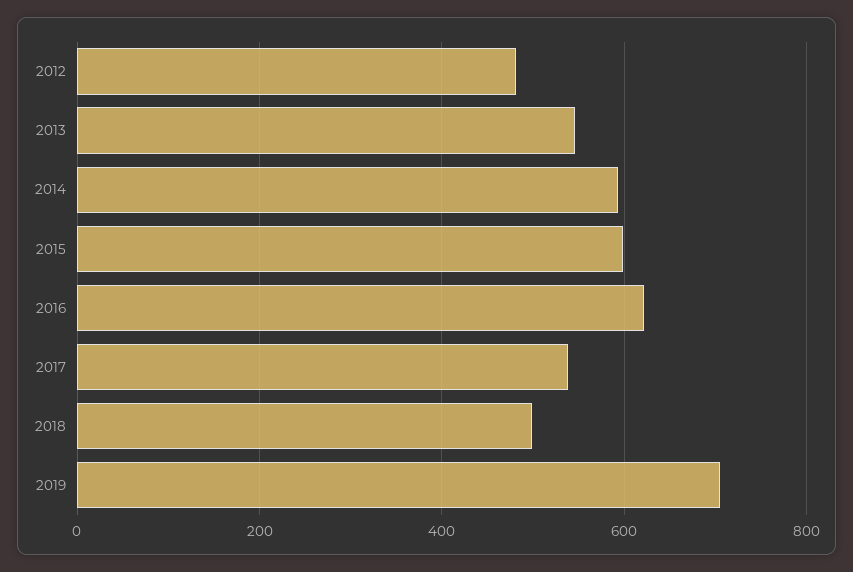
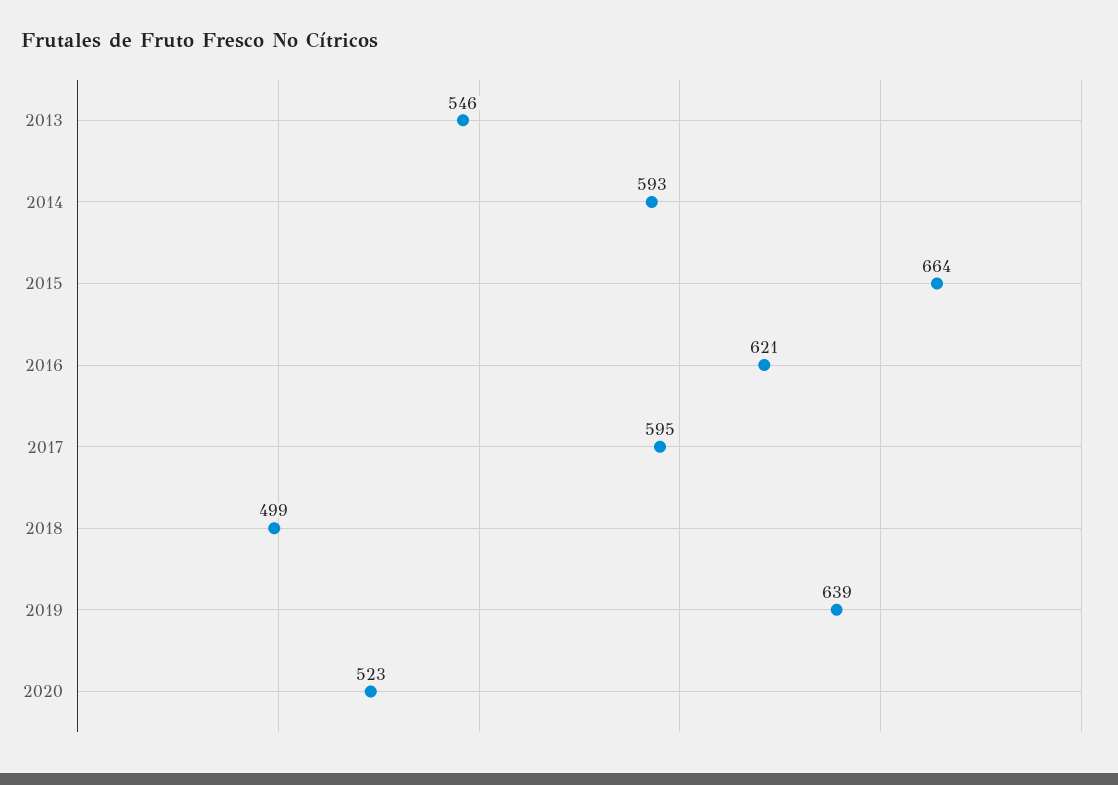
2012: 480 -> none
2015: 600 -> 664
2017: 540 -> 595
2019: 700 -> 639
2020: none -> 523

